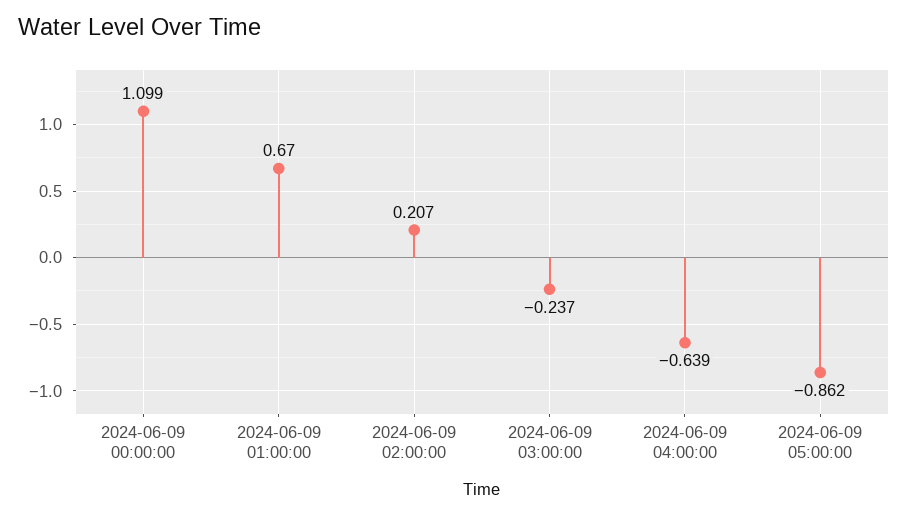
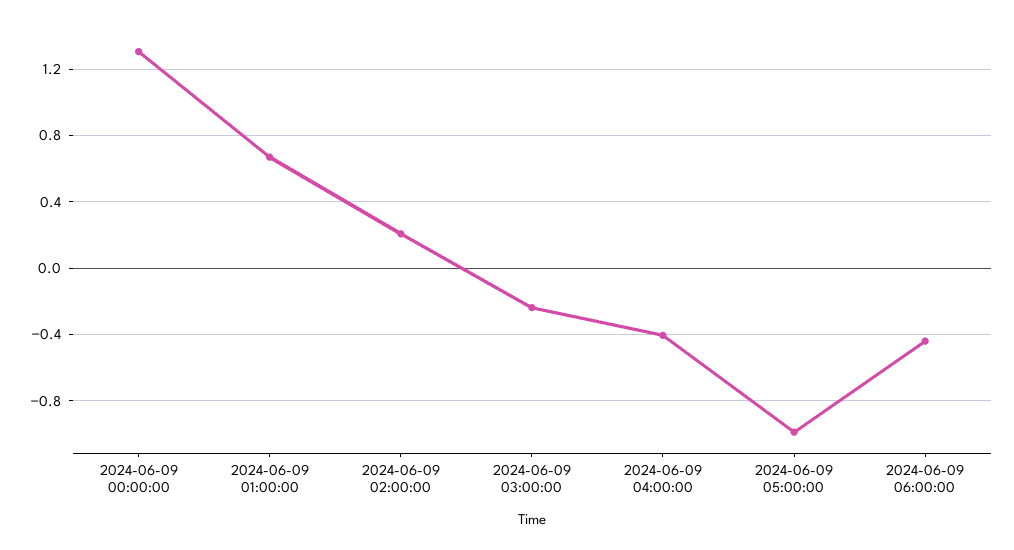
2024-06-09 00:00:00: 1.099 -> 1.3
2024-06-09 04:00:00: -0.639 -> -0.4
2024-06-09 05:00:00: -0.862 -> -1
2024-06-09 06:00:00: none -> -0.45

